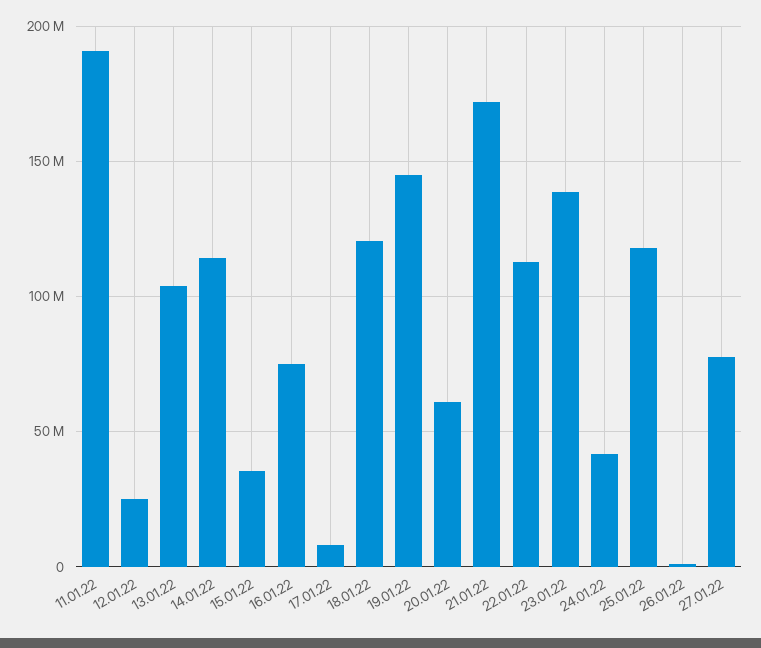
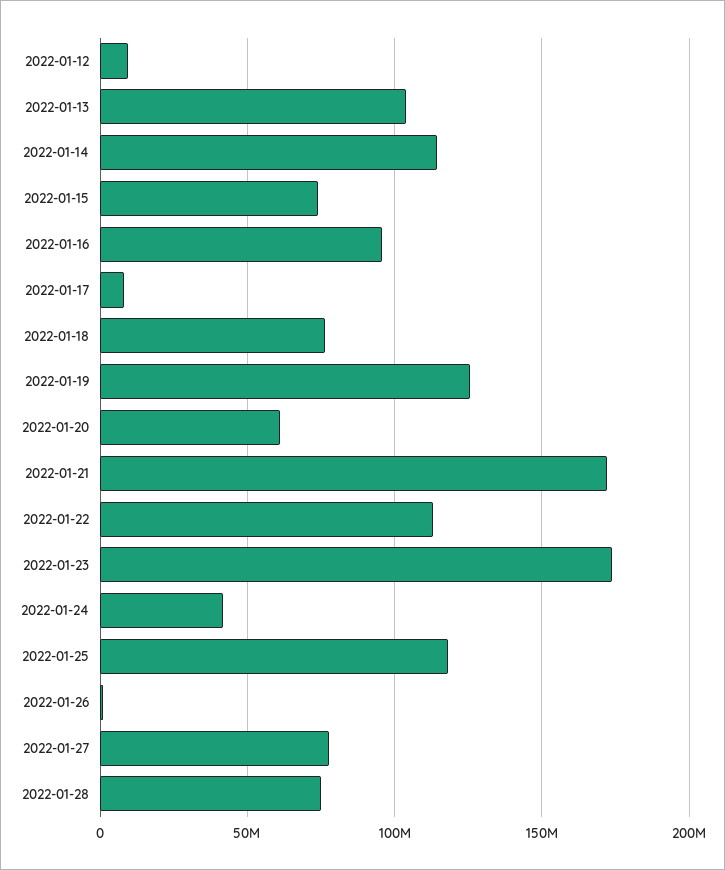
11.01.22: 190000000 -> none
12.01.22: 25000000 -> 10000000
15.01.22: 35000000 -> 75000000
16.01.22: 75000000 -> 95000000
18.01.22: 120000000 -> 75000000
19.01.22: 145000000 -> 125000000
23.01.22: 140000000 -> 175000000
2022-01-28: none -> 75000000

